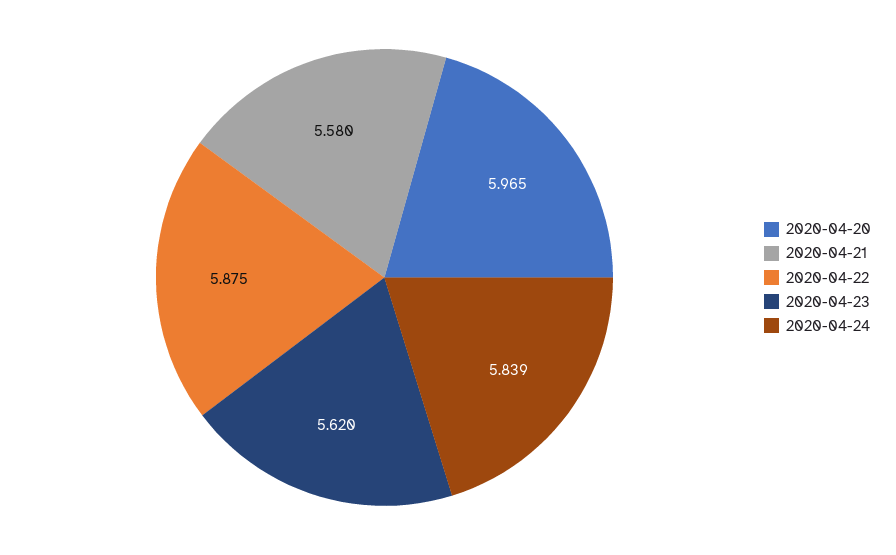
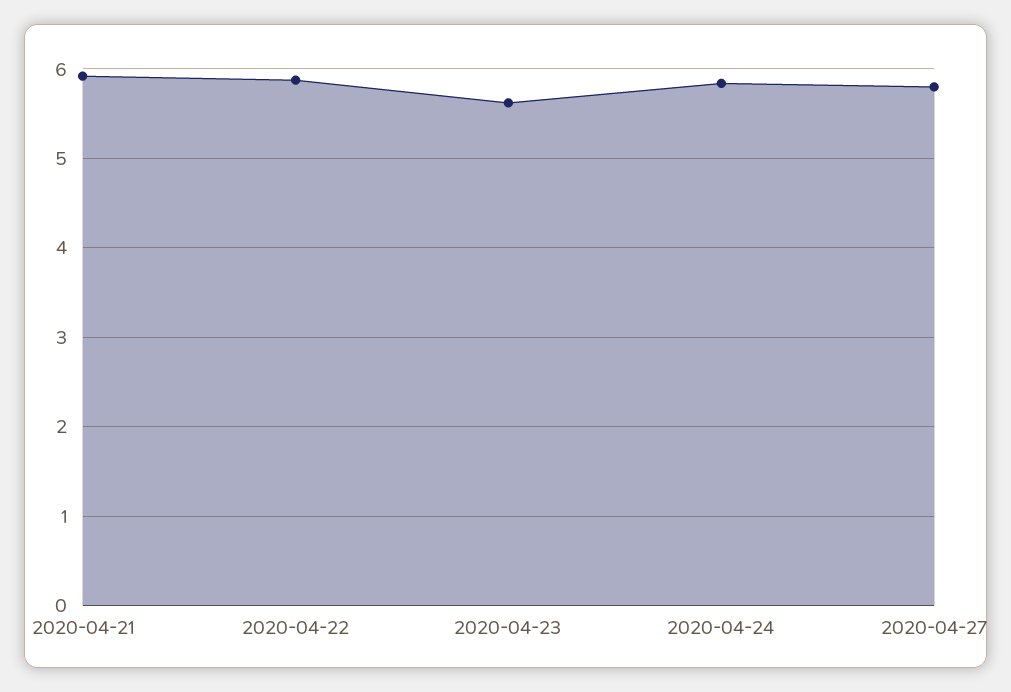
2020-04-20: 5.965 -> none
2020-04-21: 5.58 -> 5.9
2020-04-27: none -> 5.8

